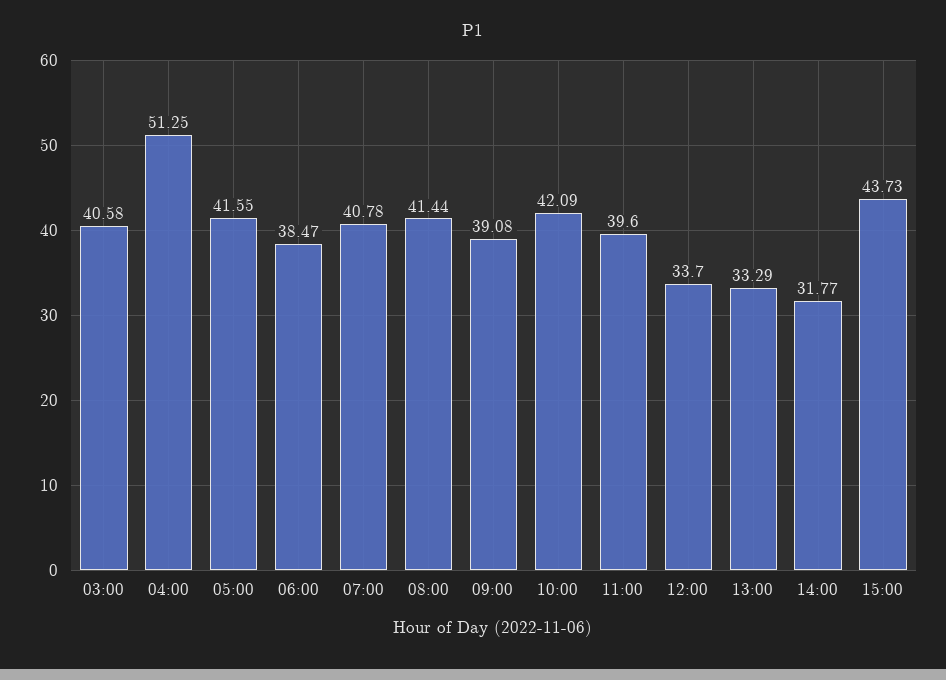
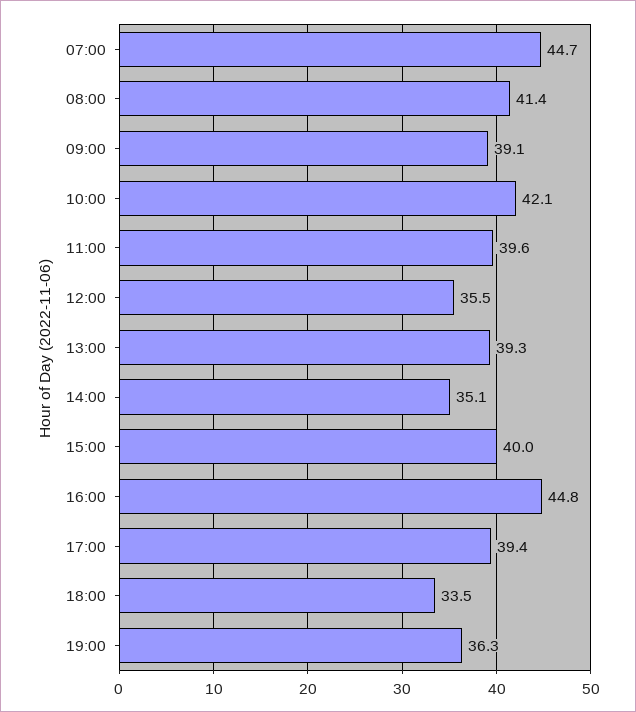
03:00: 40.58 -> none
04:00: 51.25 -> none
05:00: 41.55 -> none
06:00: 38.47 -> none
07:00: 40.78 -> 44.7
12:00: 33.7 -> 35.5
13:00: 33.29 -> 39.3
14:00: 31.77 -> 35.1
15:00: 43.73 -> 40
16:00: none -> 44.8
17:00: none -> 39.4
18:00: none -> 33.5
19:00: none -> 36.3

